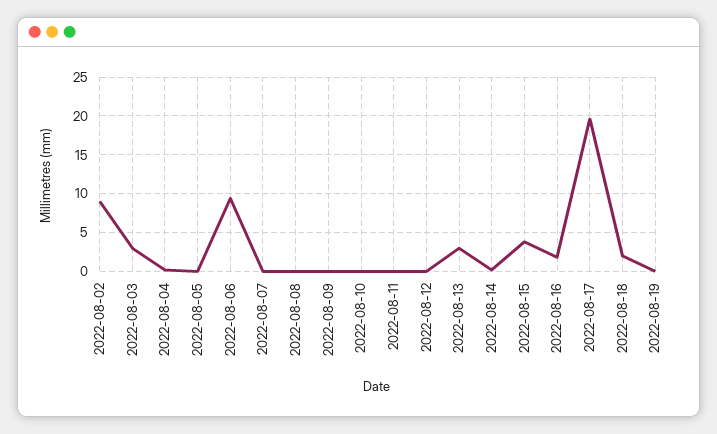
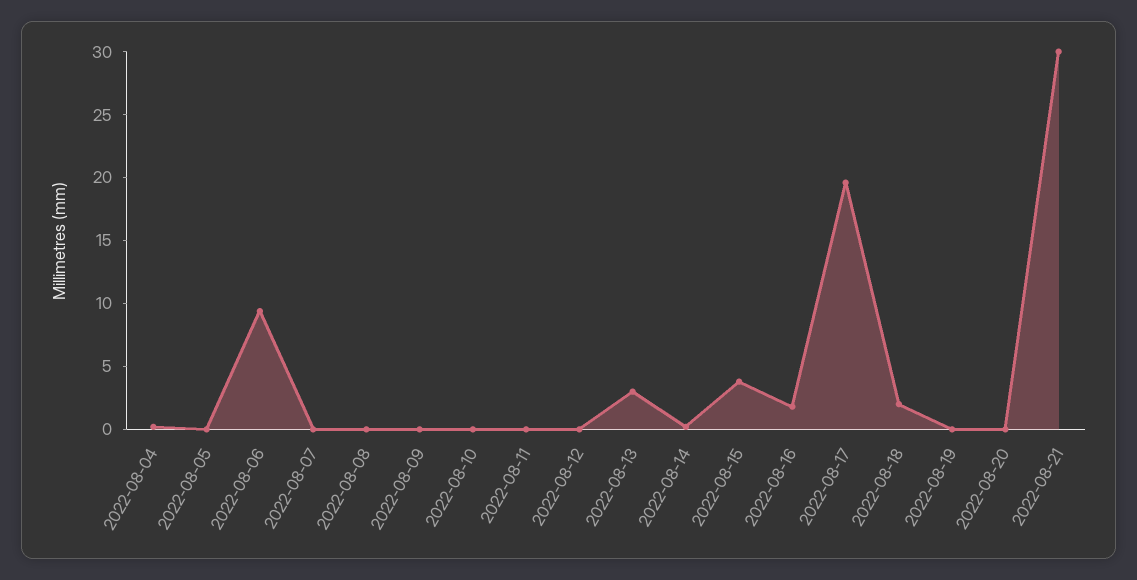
2022-08-02: 9 -> none
2022-08-03: 3 -> none
2022-08-20: none -> 0
2022-08-21: none -> 30

